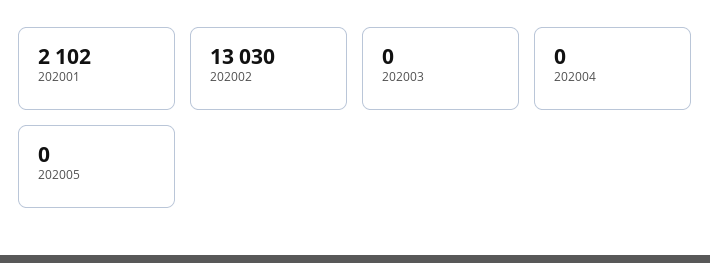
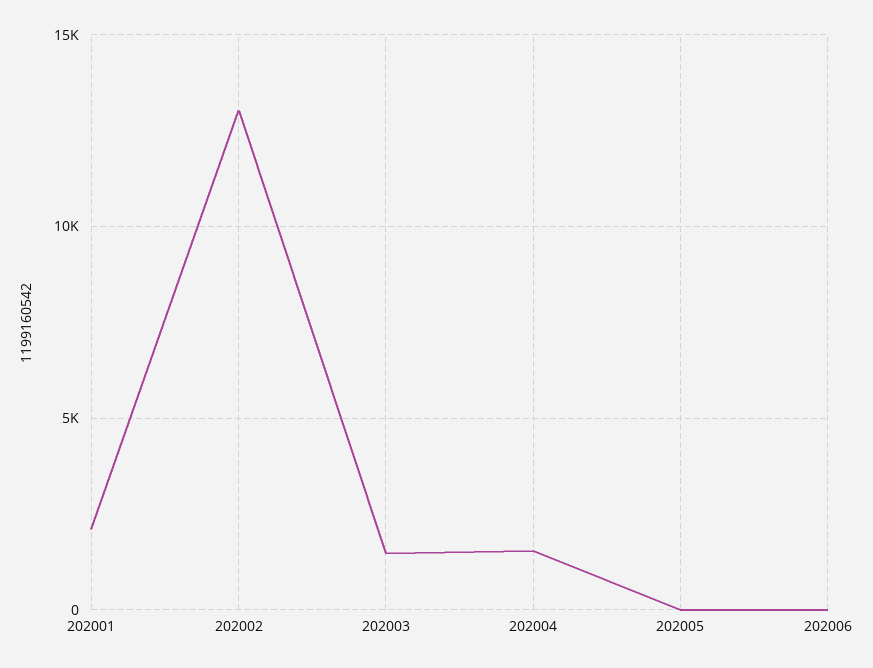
202003: 0 -> 1500
202004: 0 -> 1500
202006: none -> 0

